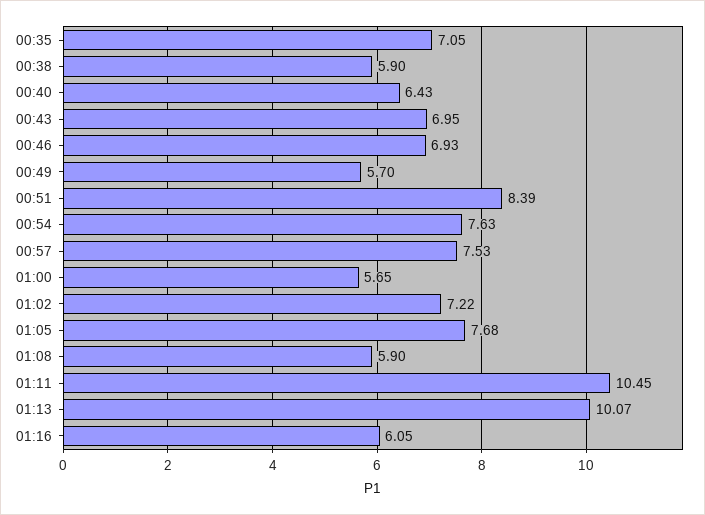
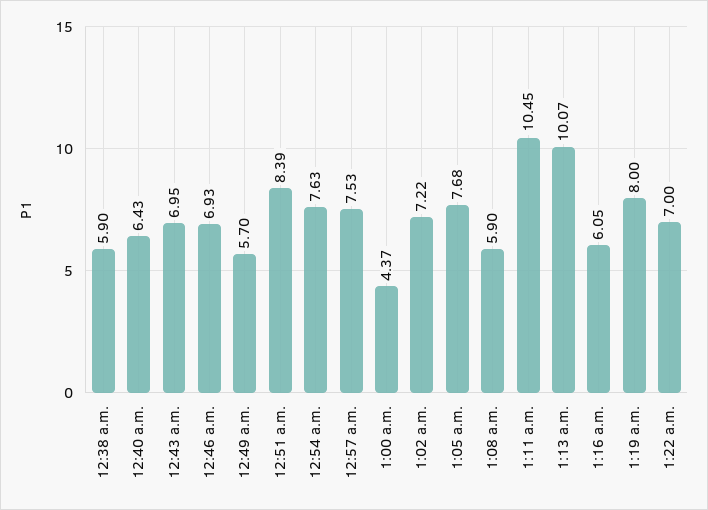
00:35: 7.05 -> none
01:00: 5.65 -> 4.37
1:19 a.m.: none -> 8
1:22 a.m.: none -> 7

